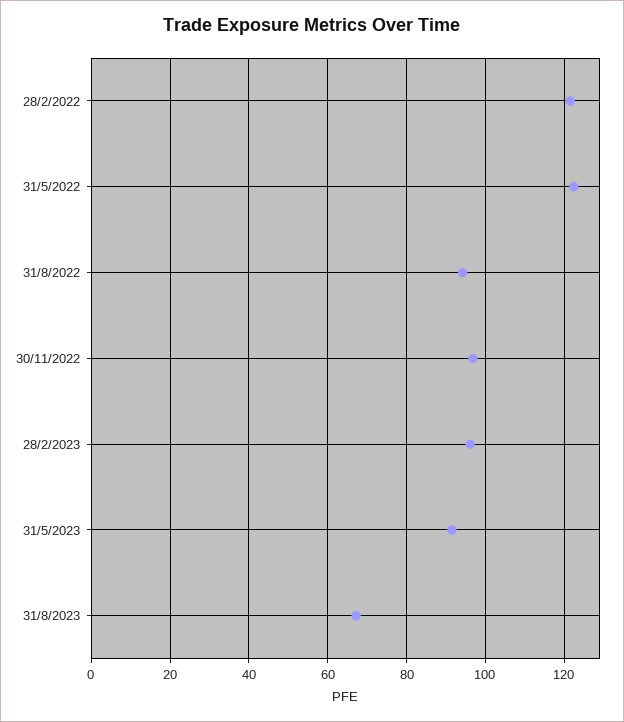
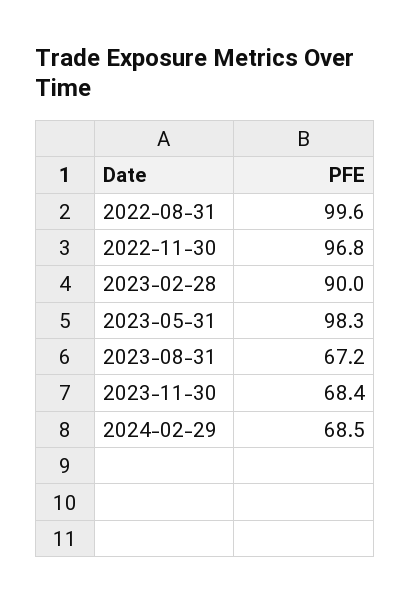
28/2/2022: 122 -> none
31/5/2022: 122 -> none
31/8/2022: 94 -> 99.6
28/2/2023: 96 -> 90
31/5/2023: 92 -> 98.3
2023-11-30: none -> 68.4
2024-02-29: none -> 68.5

